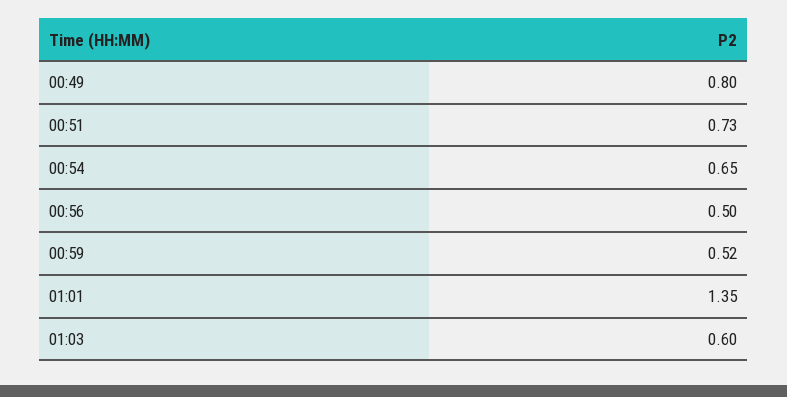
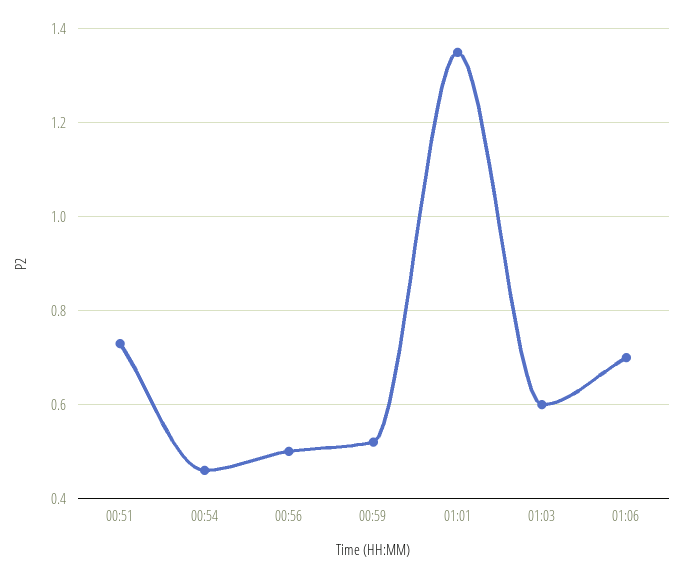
00:49: 0.8 -> none
00:54: 0.65 -> 0.45
01:06: none -> 0.7

